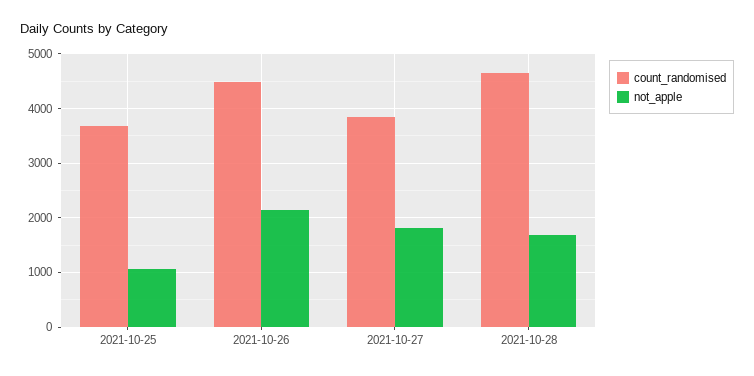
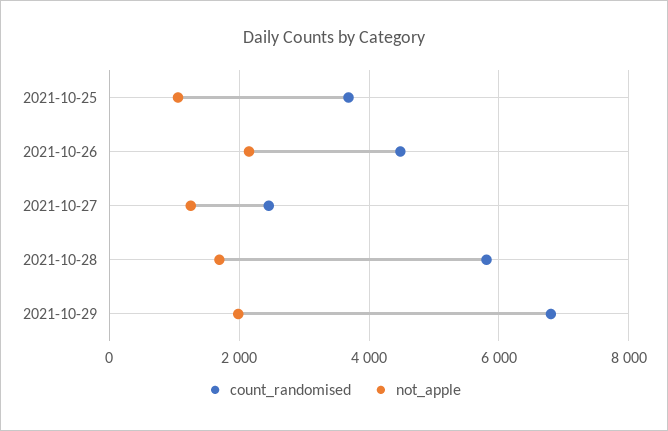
count_randomised, 2021-10-27: 3800 -> 2400
not_apple, 2021-10-27: 1800 -> 1200
count_randomised, 2021-10-28: 4600 -> 5800
count_randomised, 2021-10-29: none -> 6800
not_apple, 2021-10-29: none -> 2000

